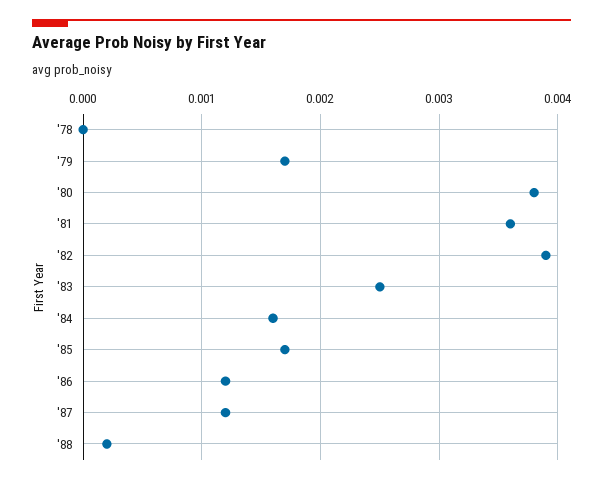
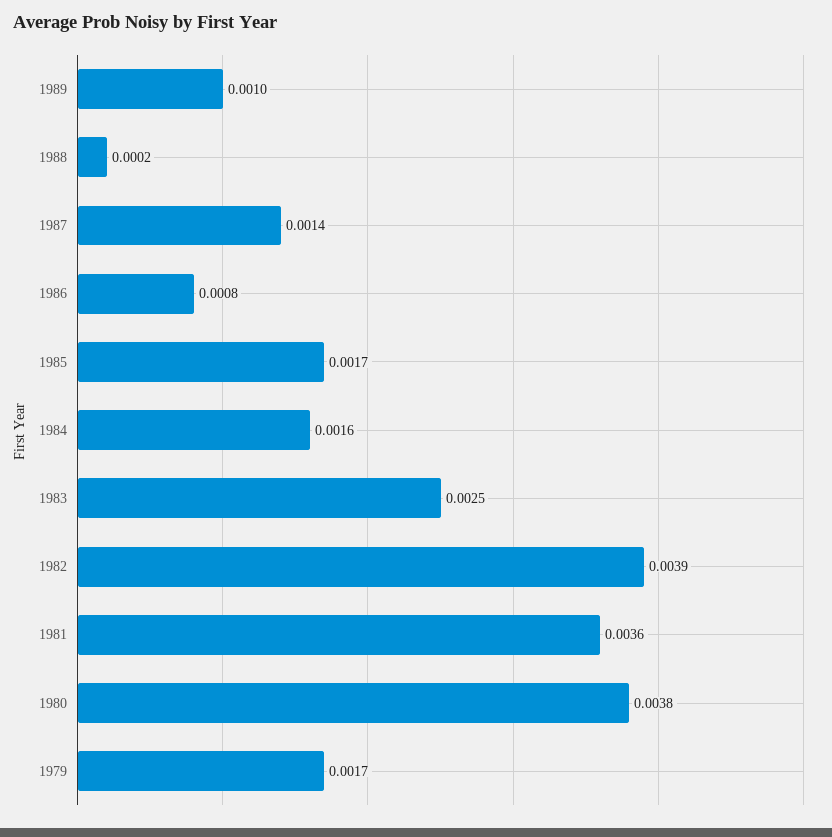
'78: 0 -> none
'86: 0.0012 -> 0.0008
'87: 0.0012 -> 0.0014
1989: none -> 0.001

